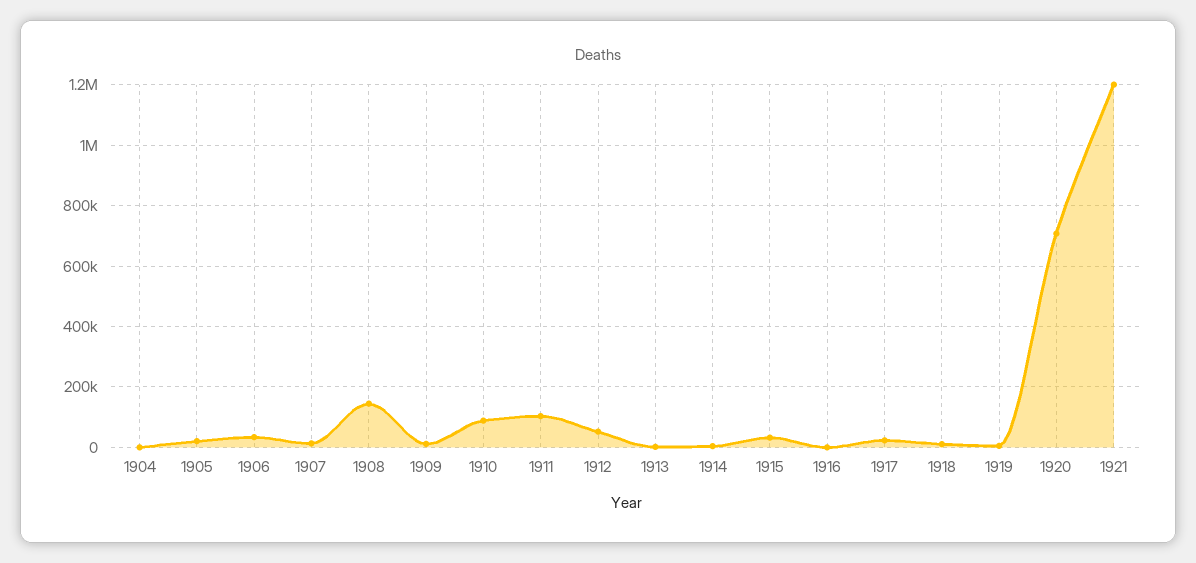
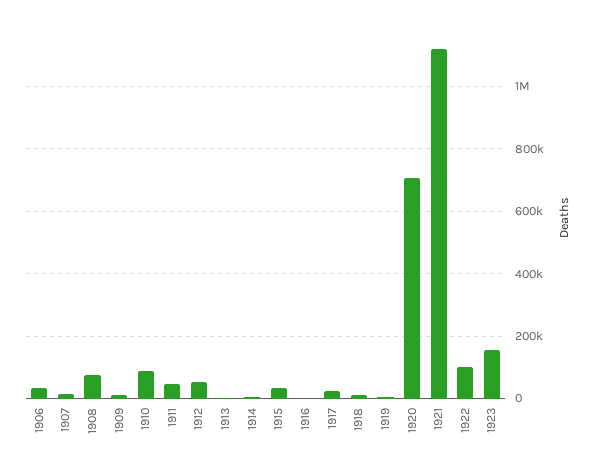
1904: 0 -> none
1905: 20000 -> none
1908: 140000 -> 80000
1911: 100000 -> 40000
1921: 1200000 -> 1120000
1922: none -> 100000
1923: none -> 160000

